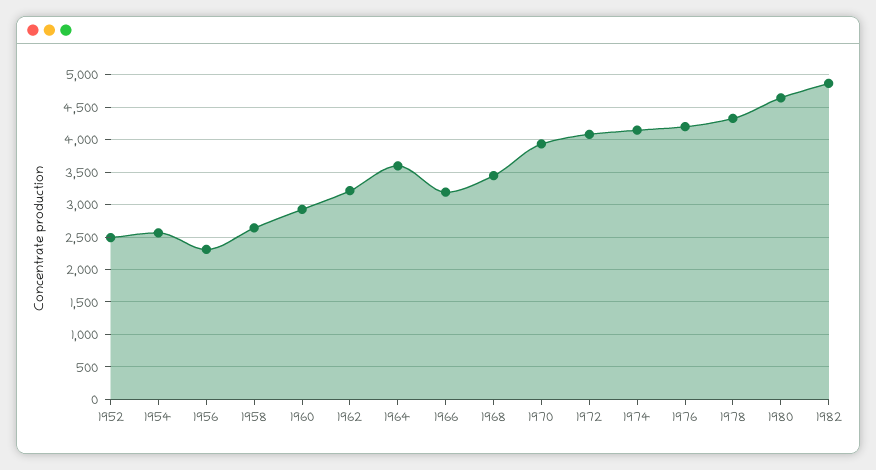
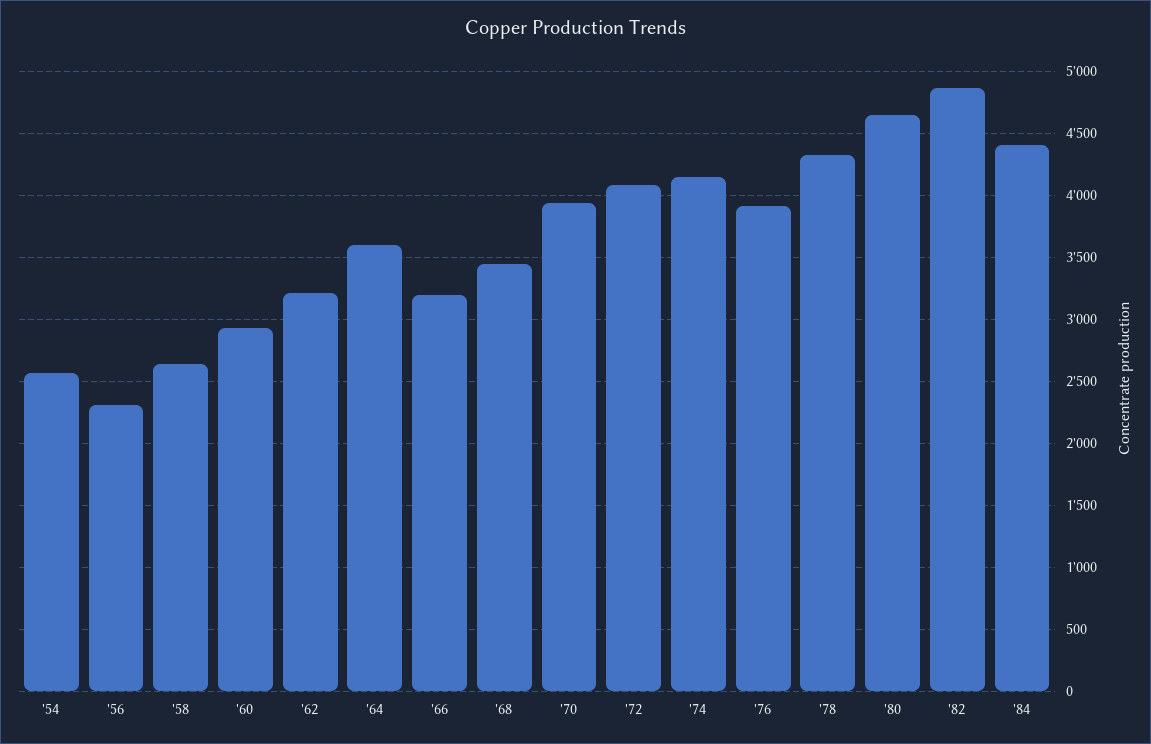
1952: 2500 -> none
1976: 4200 -> 3900
'84: none -> 4400

